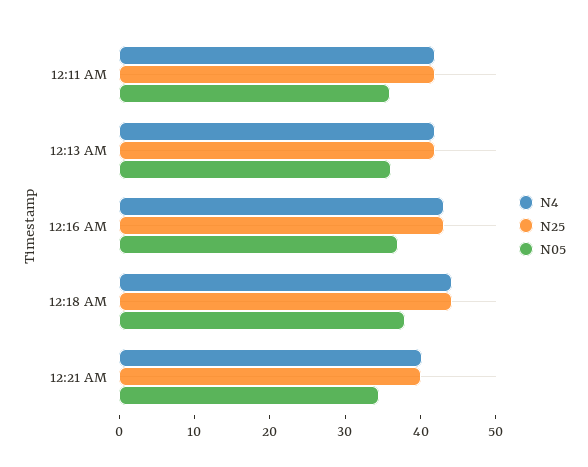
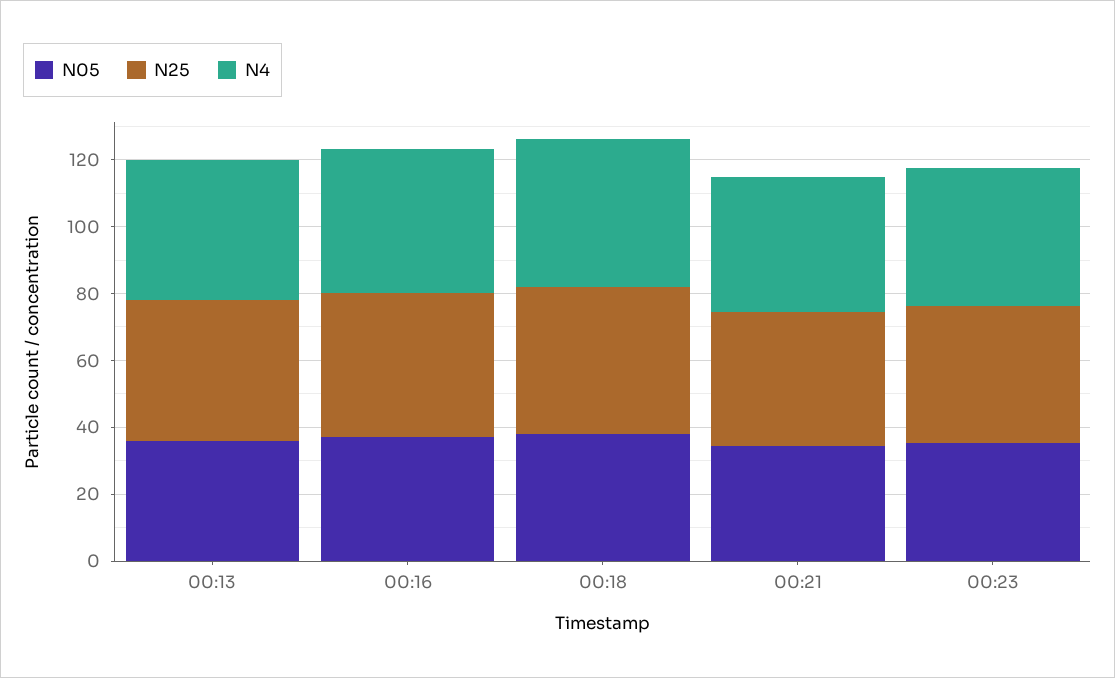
N4, 12:11 AM: 42 -> none
N25, 12:11 AM: 42 -> none
N05, 12:11 AM: 36 -> none
N05, 00:23: none -> 35
N25, 00:23: none -> 40
N4, 00:23: none -> 40

